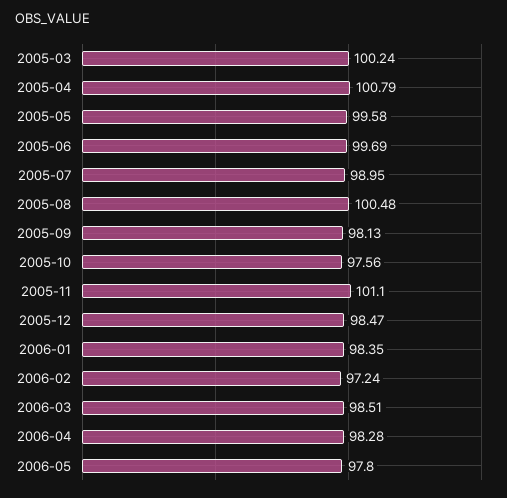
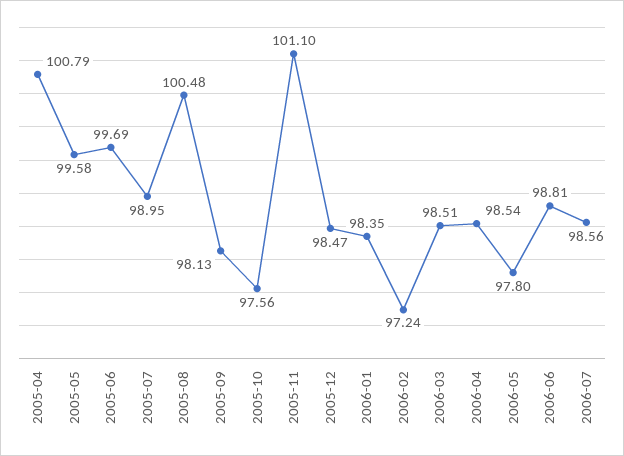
2005-03: 100.24 -> none
2006-04: 98.28 -> 98.54
2006-06: none -> 98.81
2006-07: none -> 98.56

